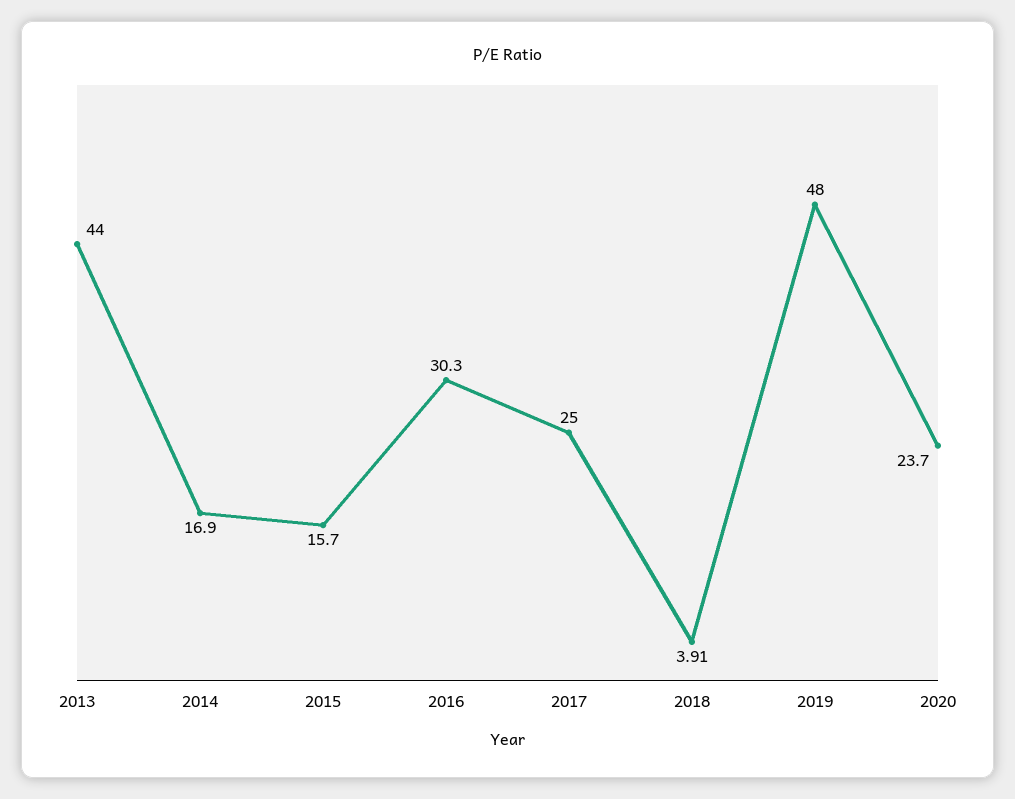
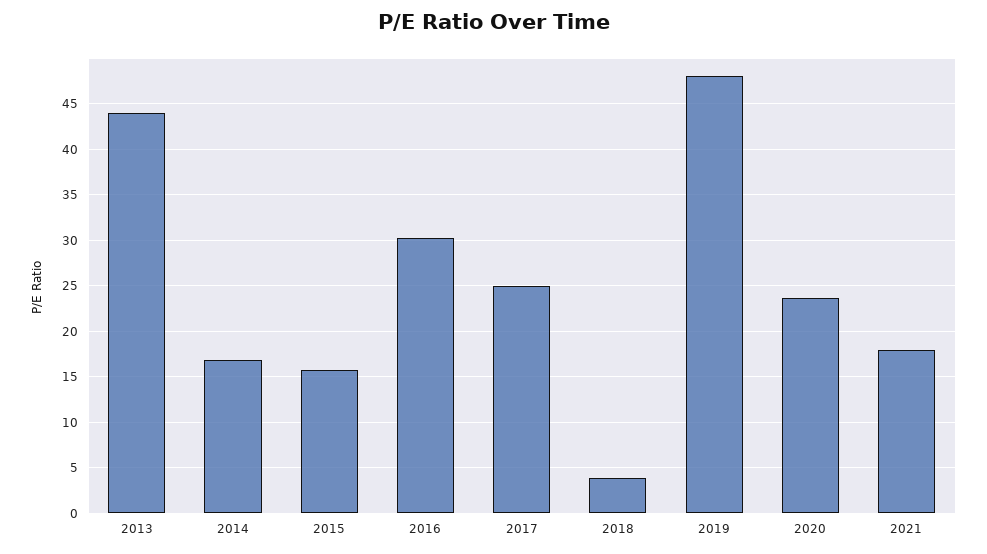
2021: none -> 18

